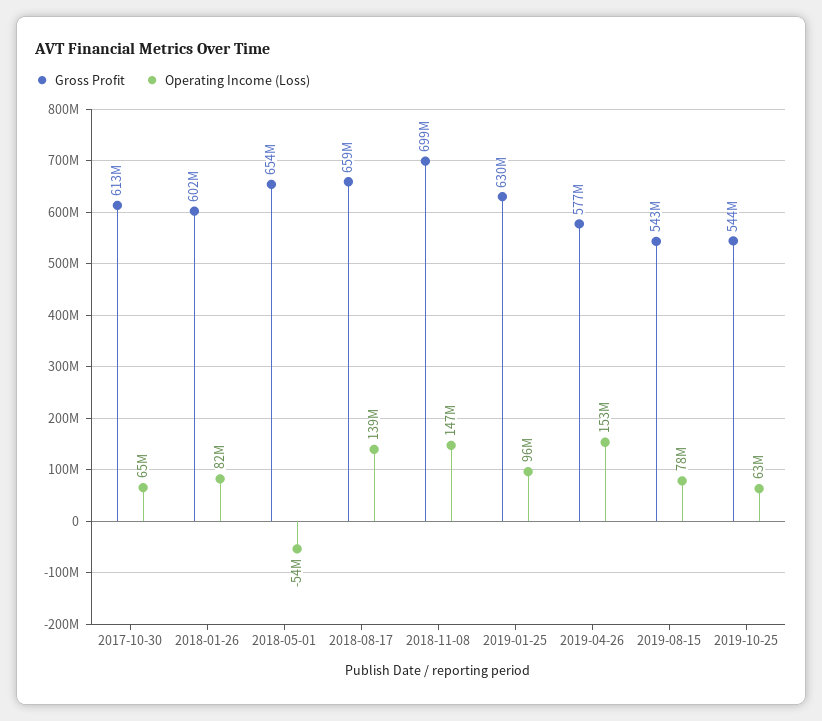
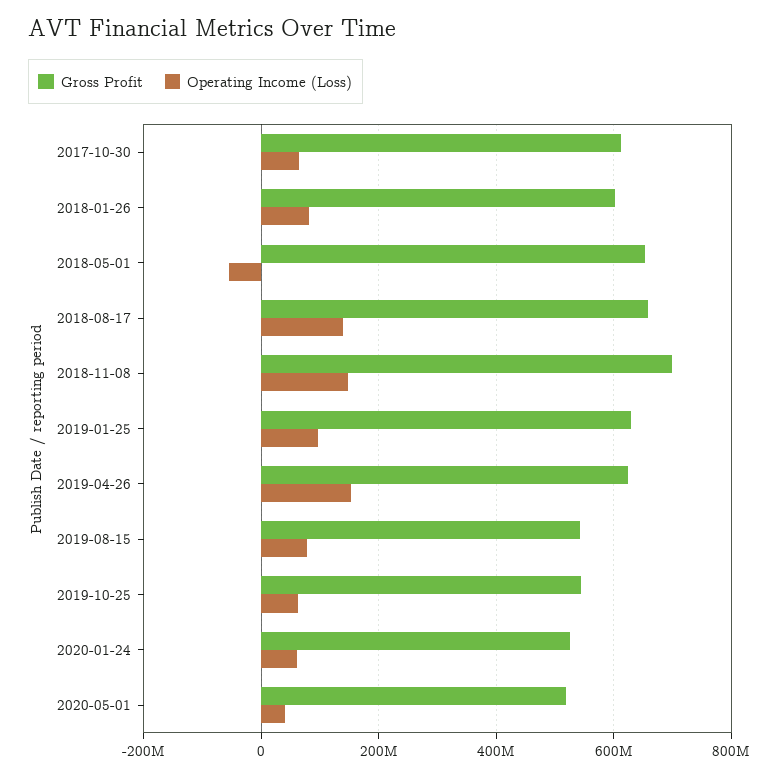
Gross Profit, 2019-04-26: 577000000 -> 620000000
Gross Profit, 2020-01-24: none -> 520000000
Operating Income (Loss), 2020-01-24: none -> 60000000
Gross Profit, 2020-05-01: none -> 520000000
Operating Income (Loss), 2020-05-01: none -> 40000000

